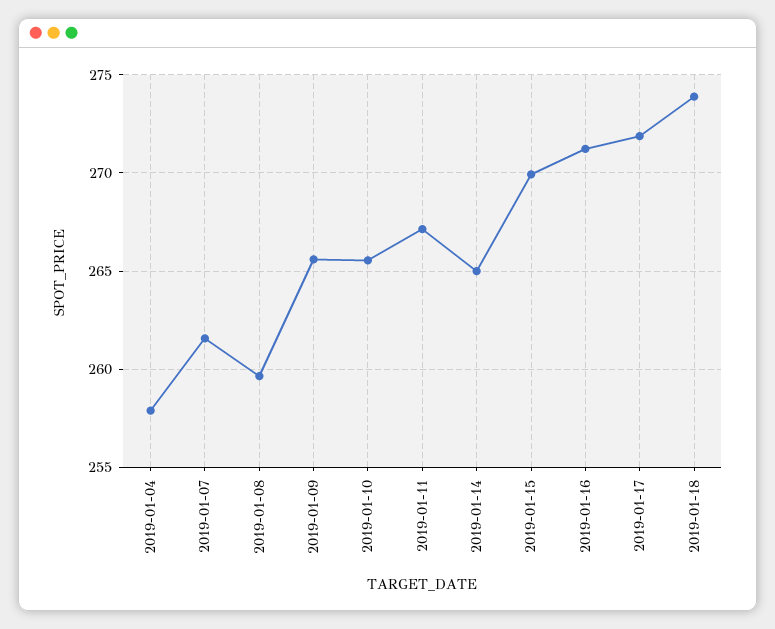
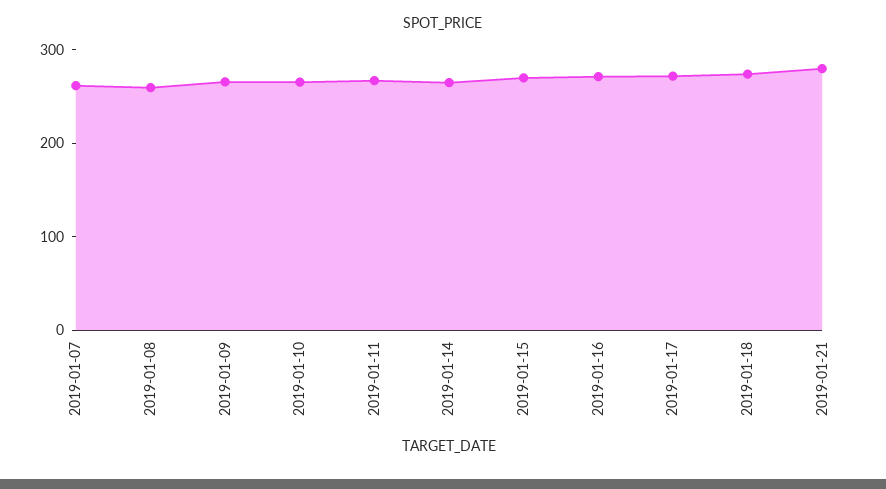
2019-01-04: 258 -> none
2019-01-21: none -> 280

